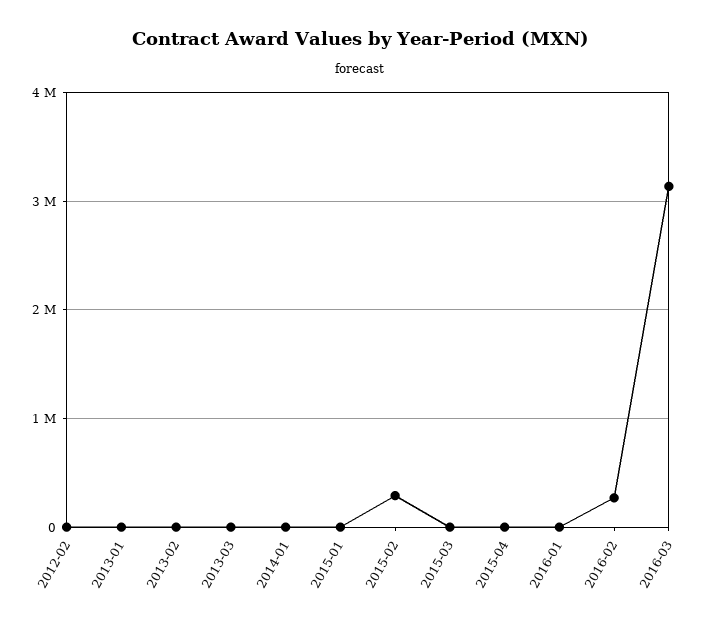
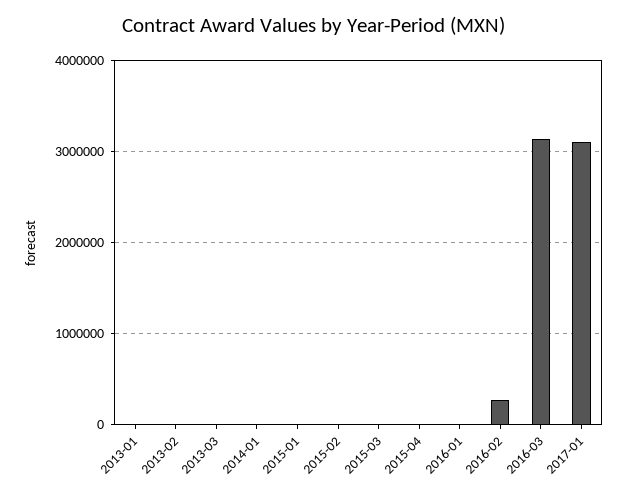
2012-02: 0 -> none
2015-02: 300000 -> 0
2017-01: none -> 3100000

